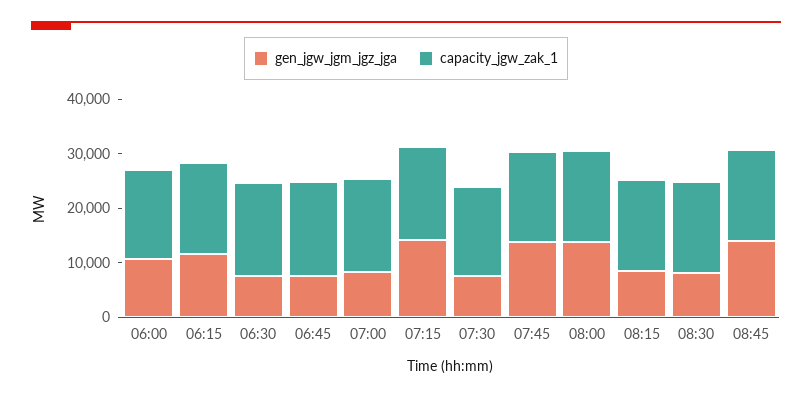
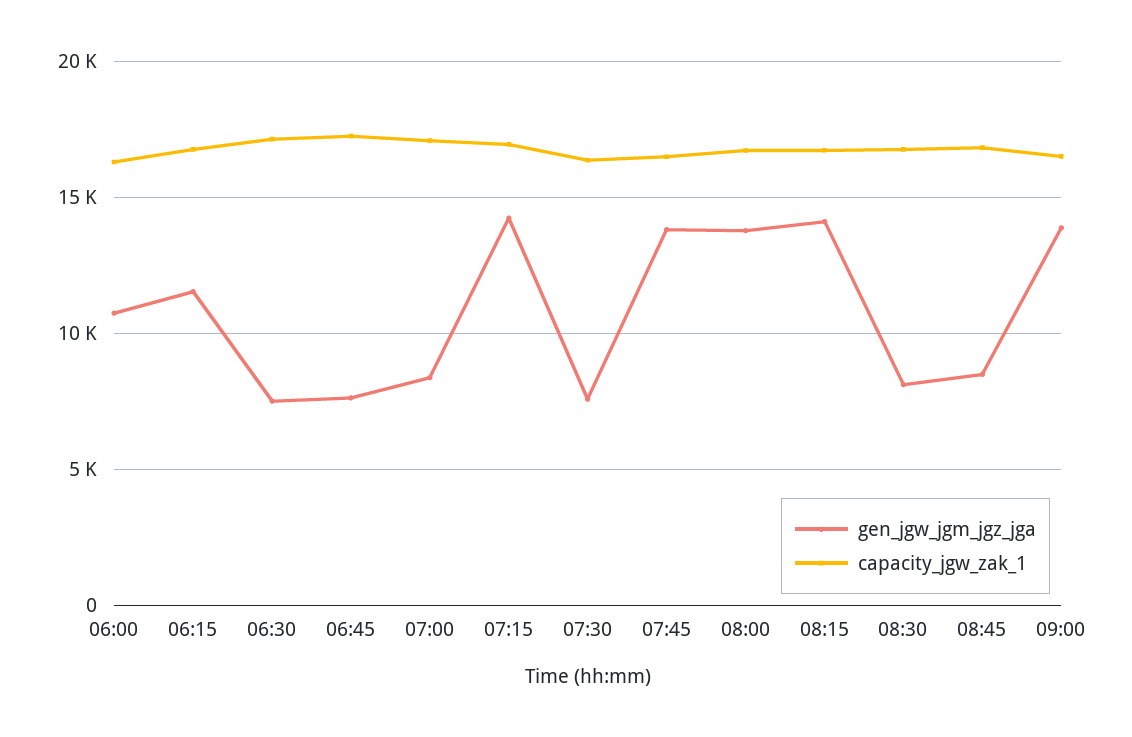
gen_jgw_jgm_jgz_jga, 08:15: 8000 -> 14000
gen_jgw_jgm_jgz_jga, 08:45: 14000 -> 8500
gen_jgw_jgm_jgz_jga, 09:00: none -> 14000
capacity_jgw_zak_1, 09:00: none -> 16500

